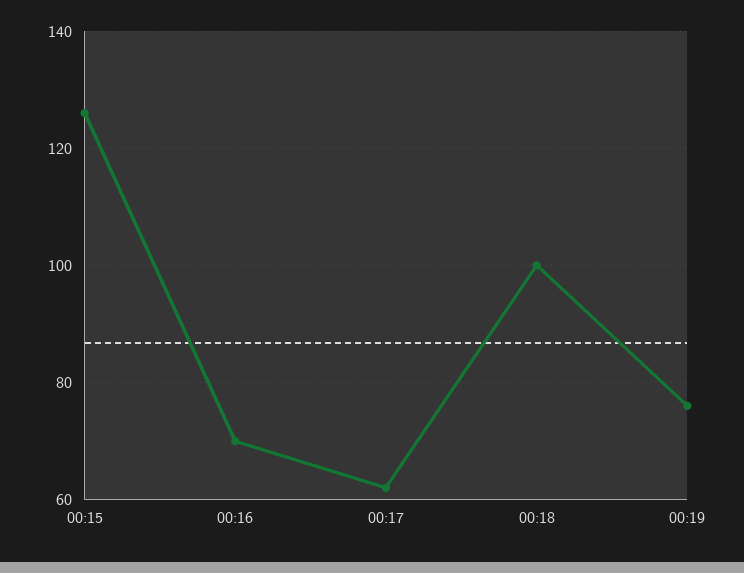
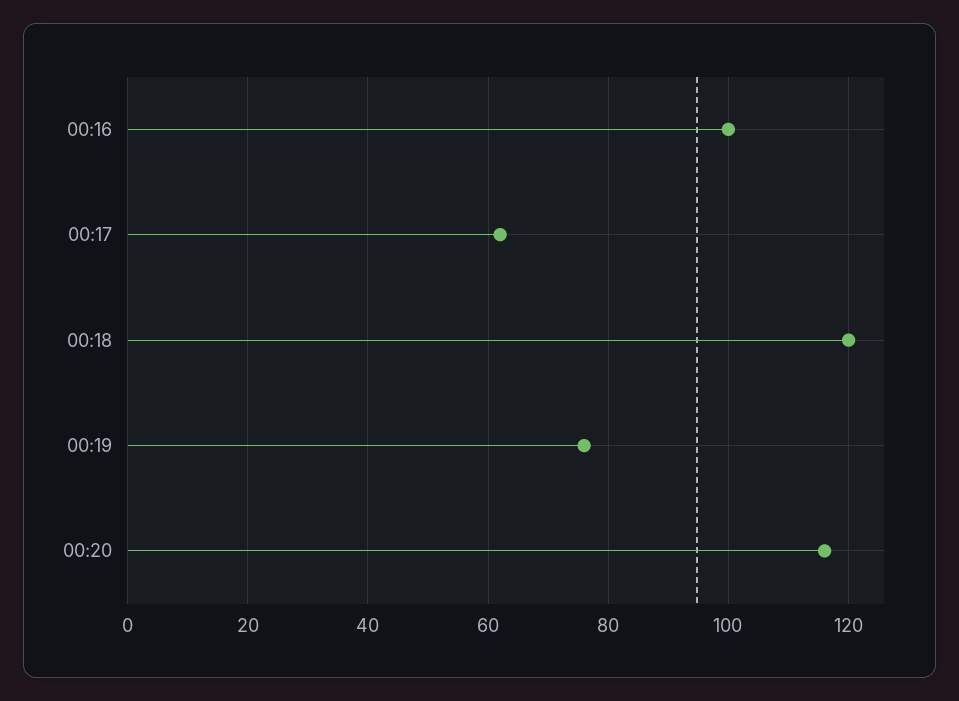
00:15: 125 -> none
00:16: 70 -> 100
00:18: 100 -> 120
00:20: none -> 115

